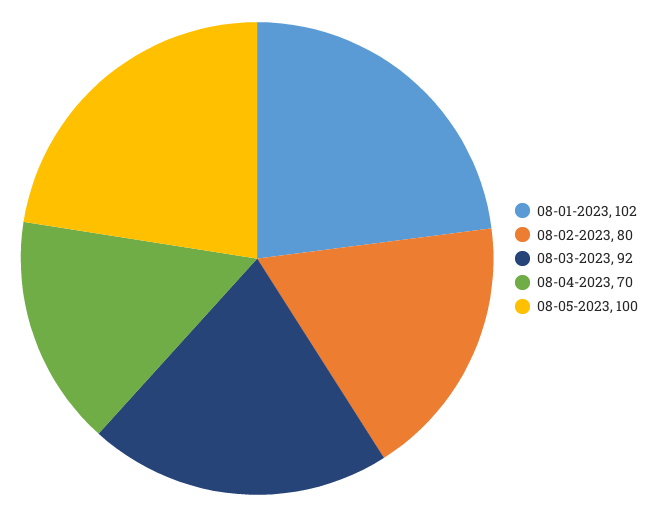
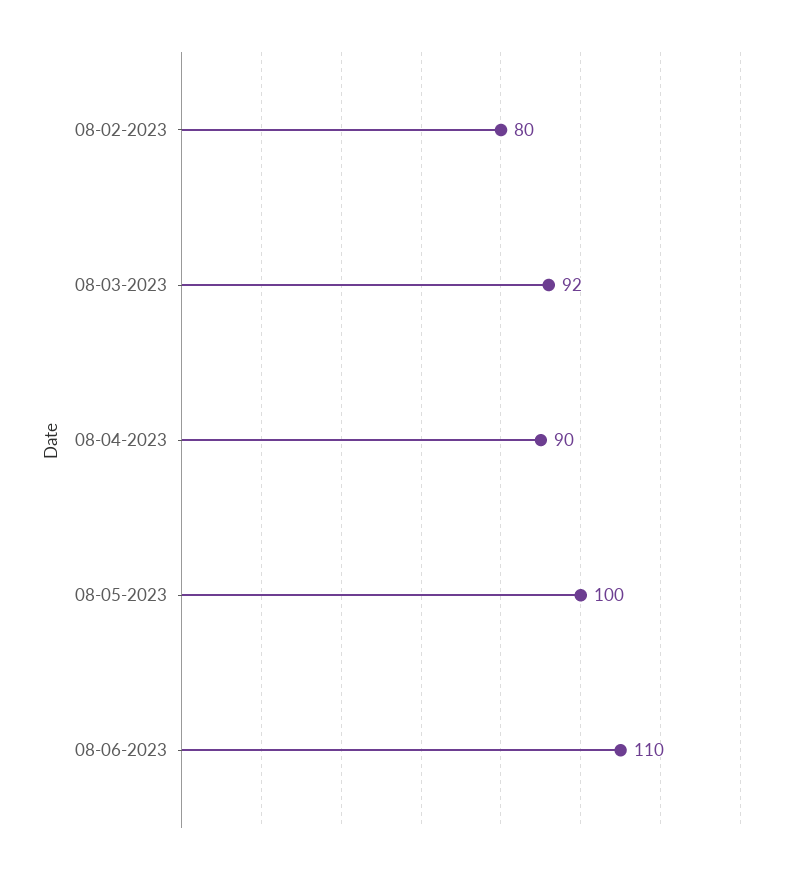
08-01-2023: 102 -> none
08-04-2023: 70 -> 90
08-06-2023: none -> 110

